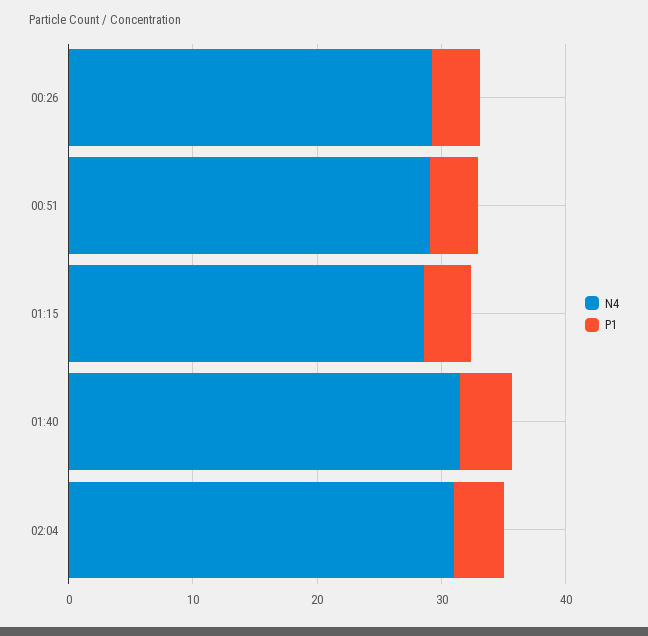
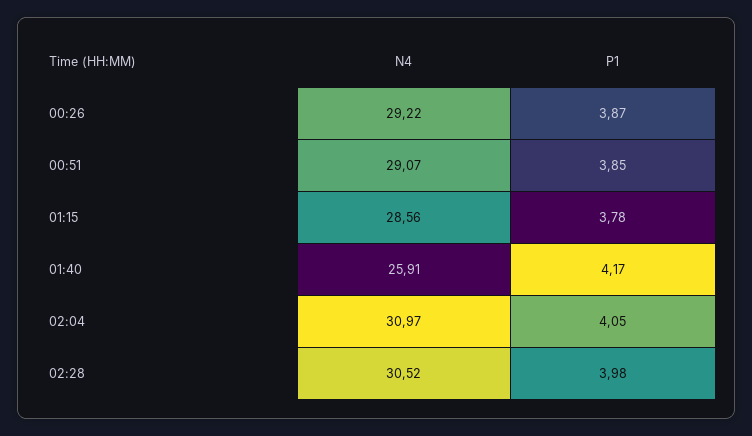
N4, 01:40: 32 -> 25.91
N4, 02:28: none -> 30.52
P1, 02:28: none -> 3.98

